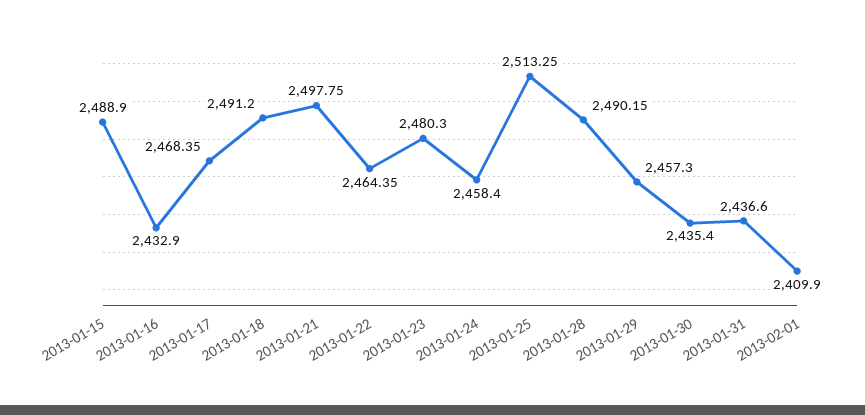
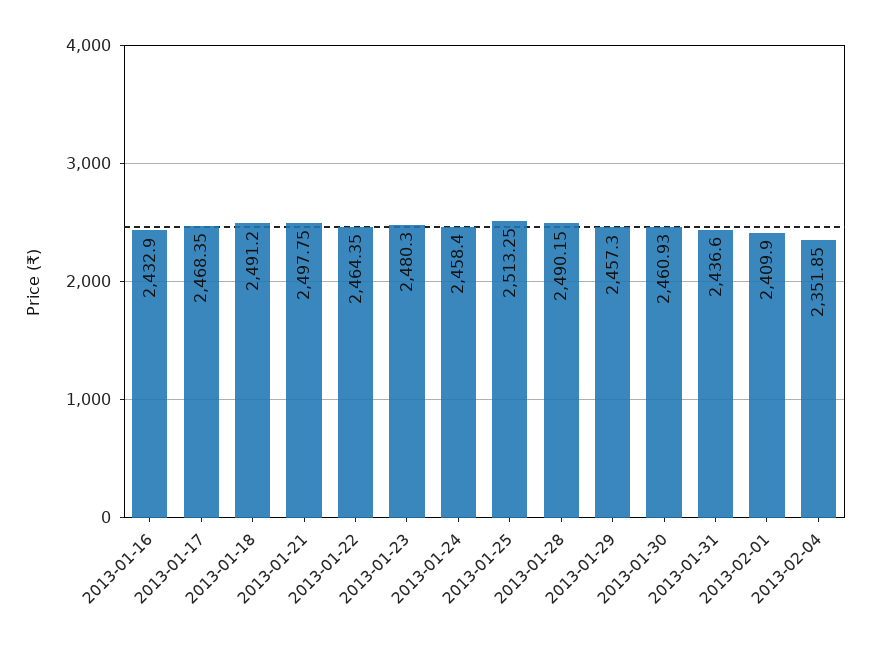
2013-01-15: 2488.9 -> none
2013-01-30: 2435.4 -> 2460.93
2013-02-04: none -> 2351.85

